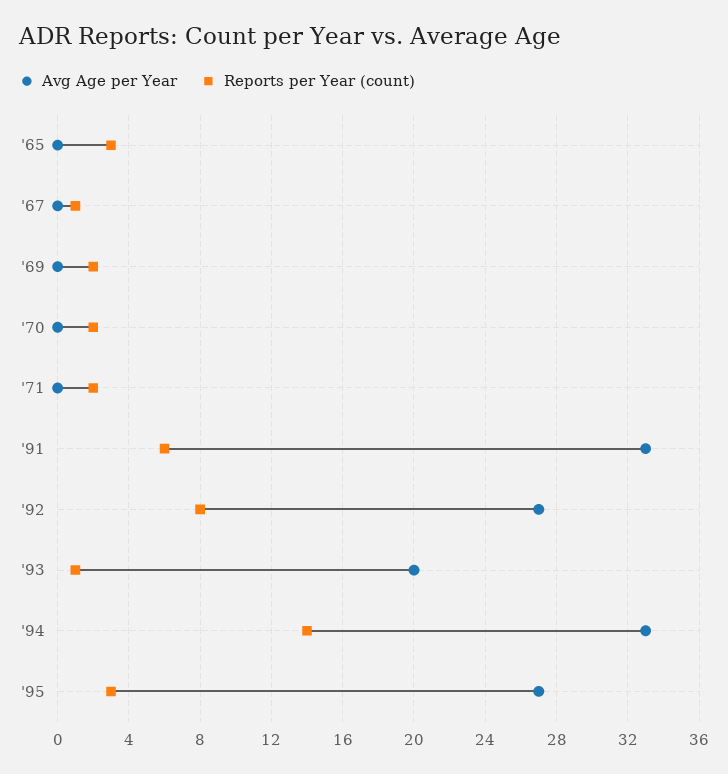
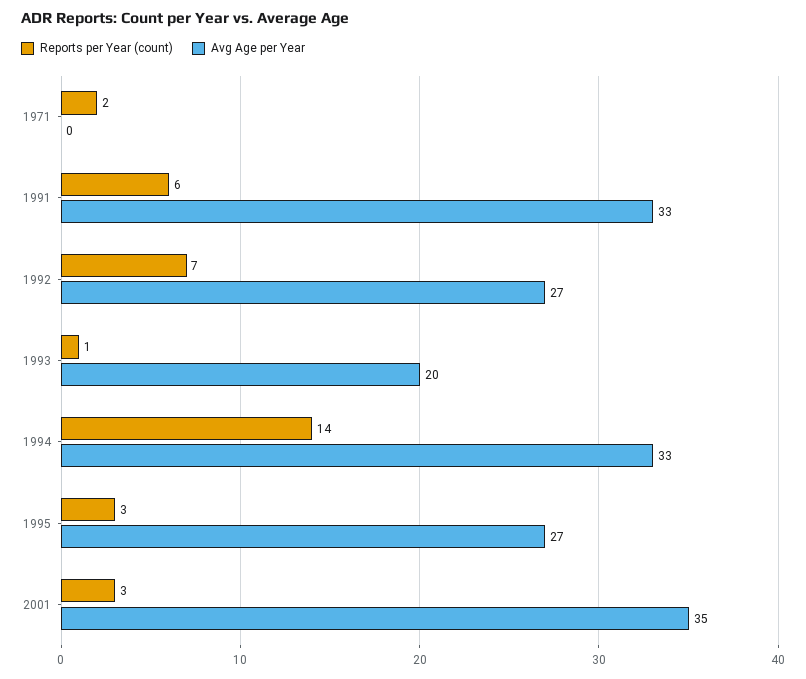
Avg Age per Year, '65: 0 -> none
Reports per Year (count), '65: 3 -> none
Avg Age per Year, '67: 0 -> none
Reports per Year (count), '67: 1 -> none
Avg Age per Year, '69: 0 -> none
Reports per Year (count), '69: 2 -> none
Avg Age per Year, '70: 0 -> none
Reports per Year (count), '70: 2 -> none
Reports per Year (count), '92: 8 -> 7
Reports per Year (count), 2001: none -> 3
Avg Age per Year, 2001: none -> 35

